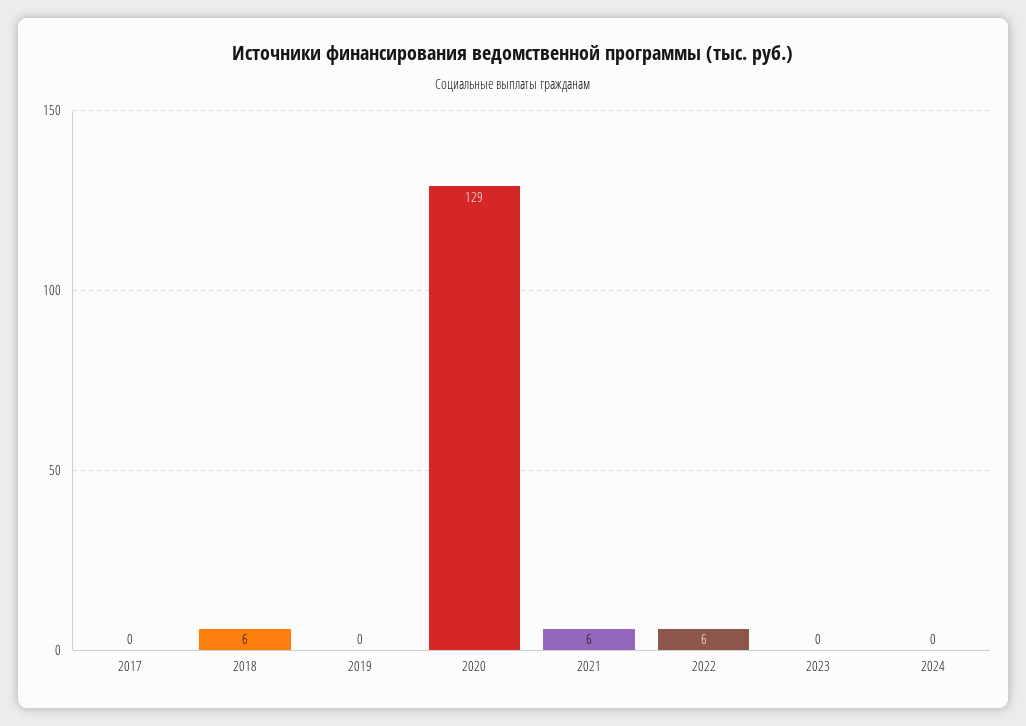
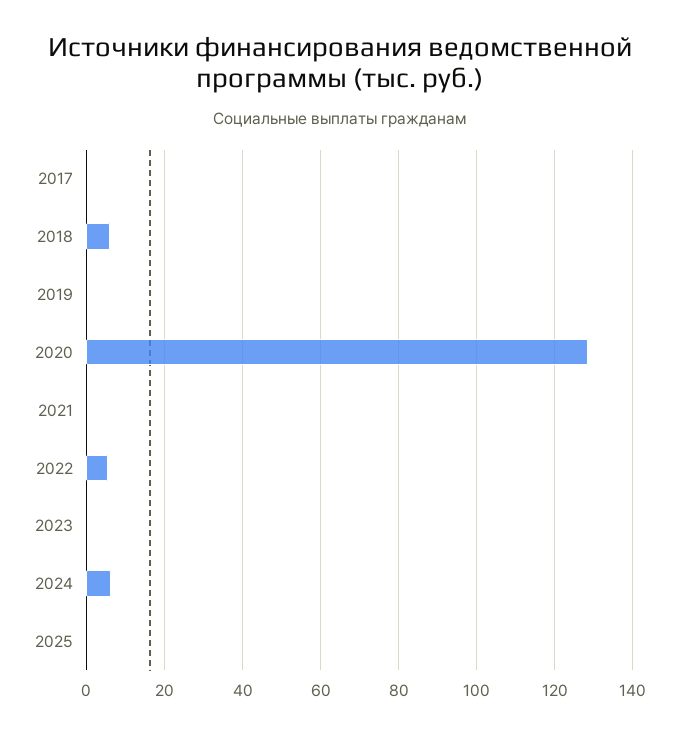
2021: 6 -> 0
2024: 0 -> 6
2025: none -> 0

